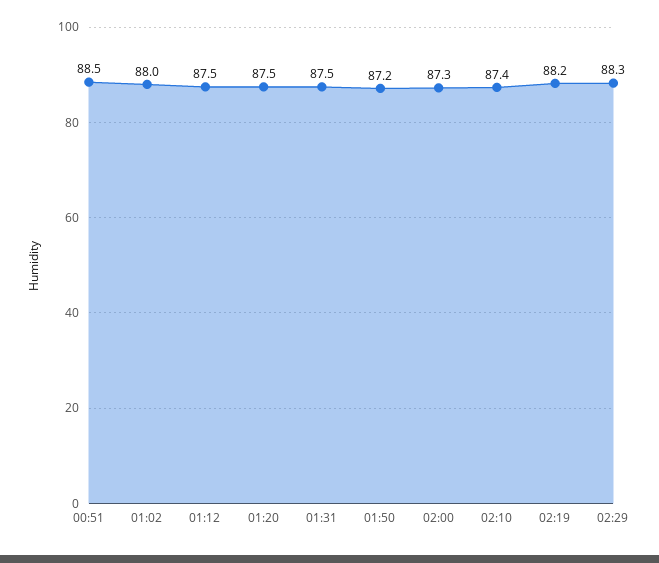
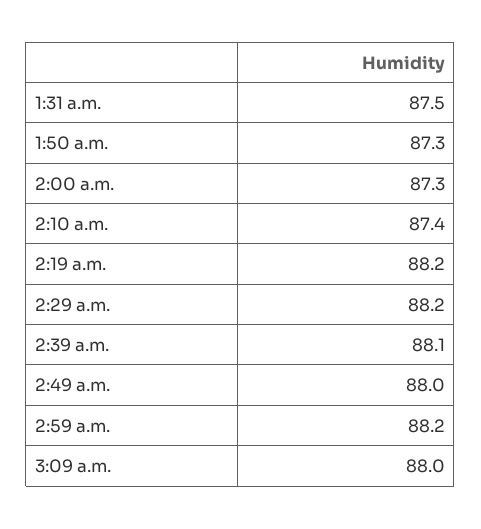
00:51: 88.5 -> none
01:02: 88 -> none
01:12: 87.5 -> none
01:20: 87.5 -> none
01:50: 87.2 -> 87.3
02:29: 88.3 -> 88.2
2:39 a.m.: none -> 88.1
2:49 a.m.: none -> 88
2:59 a.m.: none -> 88.2
3:09 a.m.: none -> 88

